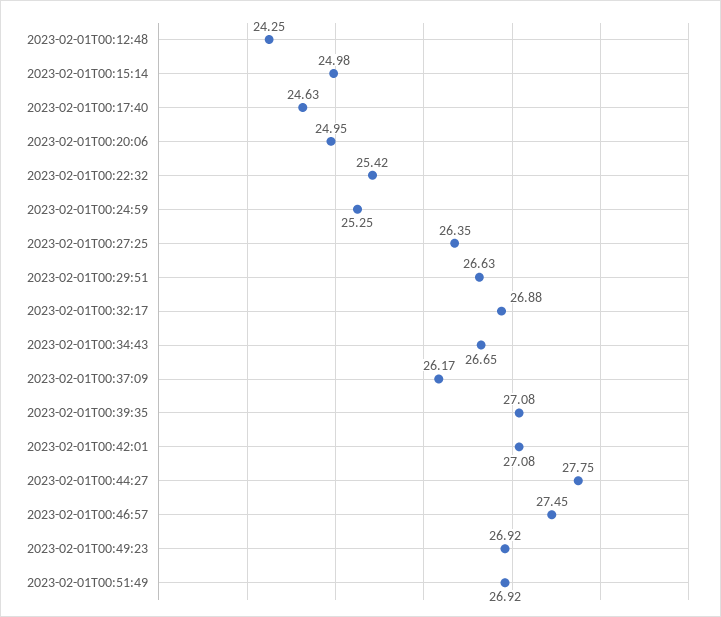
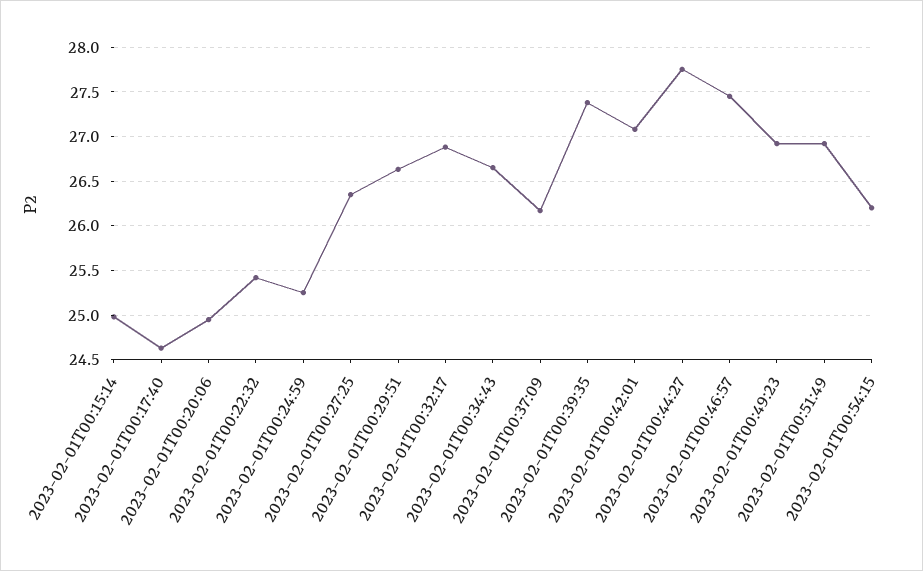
2023-02-01T00:12:48: 24.25 -> none
2023-02-01T00:39:35: 27.08 -> 27.4
2023-02-01T00:54:15: none -> 26.2

